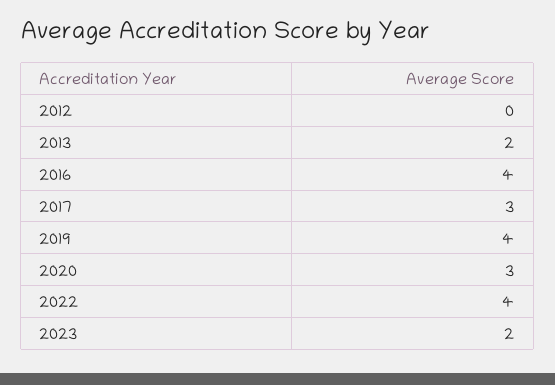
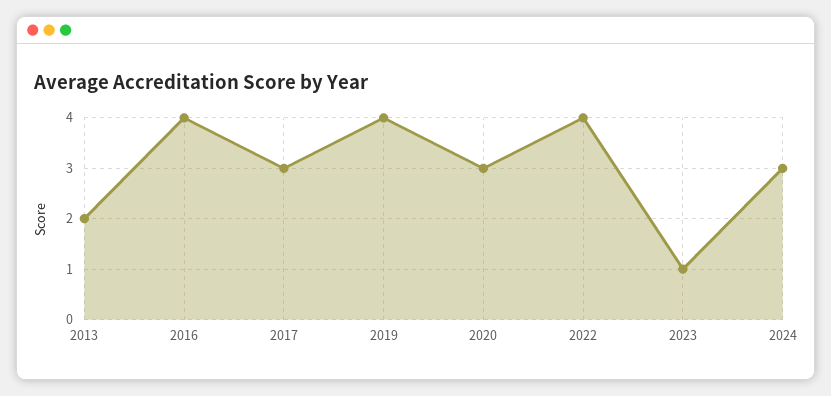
2012: 0 -> none
2023: 2 -> 1
2024: none -> 3

